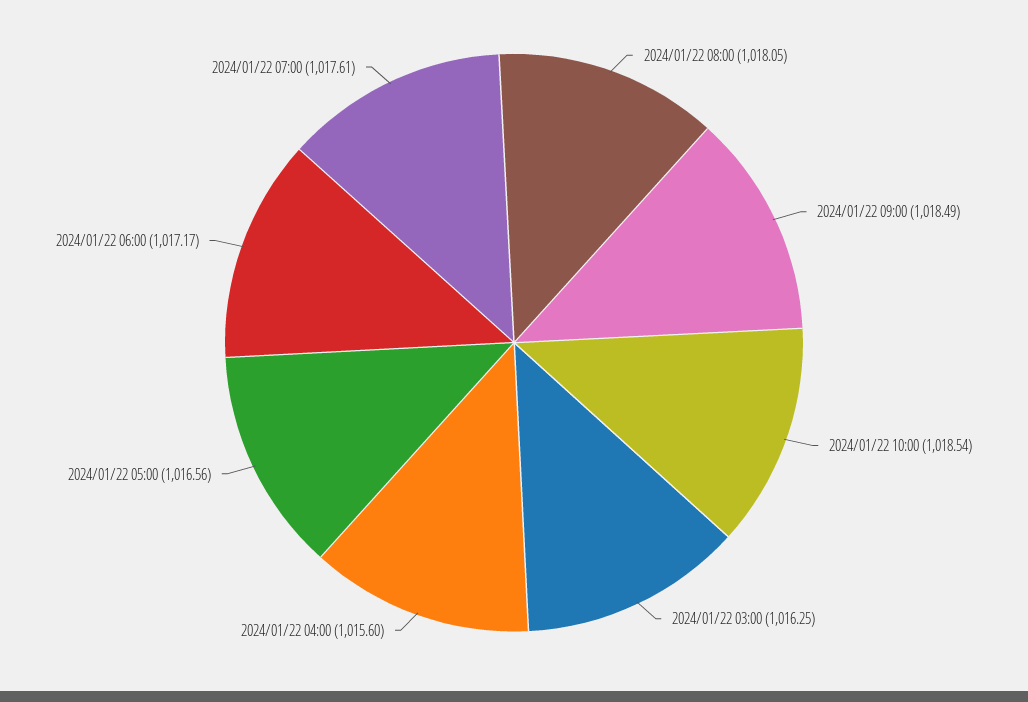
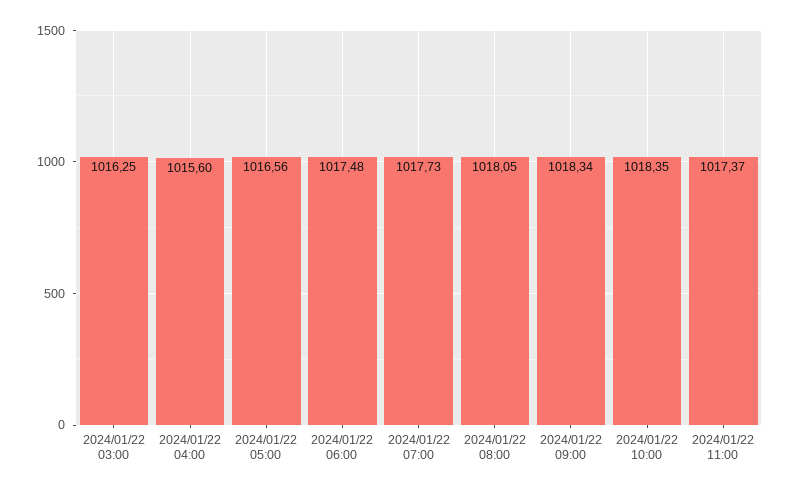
2024/01/22 09:00: 1018.49 -> 1018.34
2024/01/22 10:00: 1018.54 -> 1018.35
2024/01/22 06:00: 1017.17 -> 1017.48
2024/01/22 07:00: 1017.61 -> 1017.73
2024/01/22 11:00: none -> 1017.37

